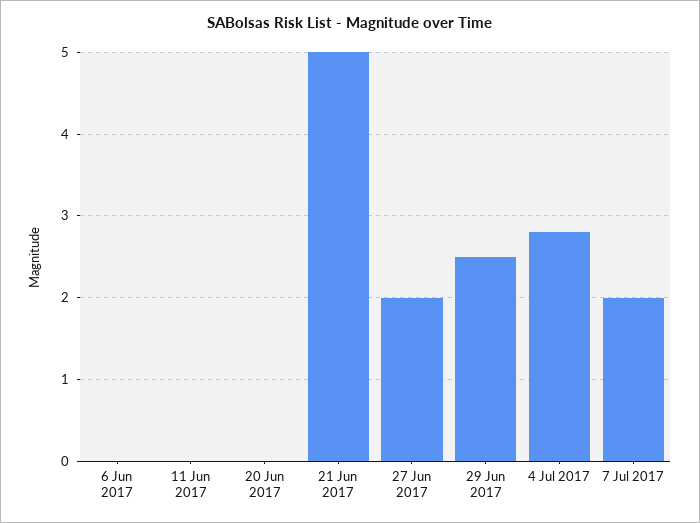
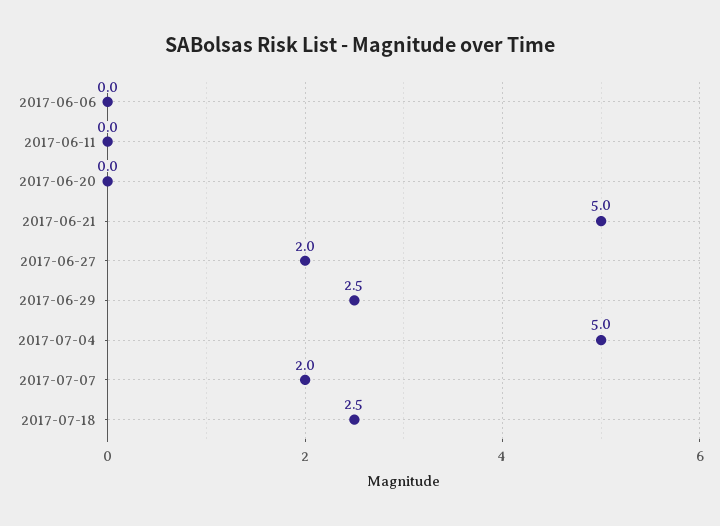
4 Jul 2017: 2.8 -> 5
2017-07-18: none -> 2.5

